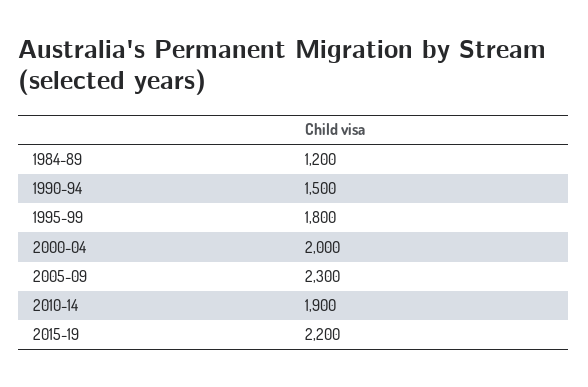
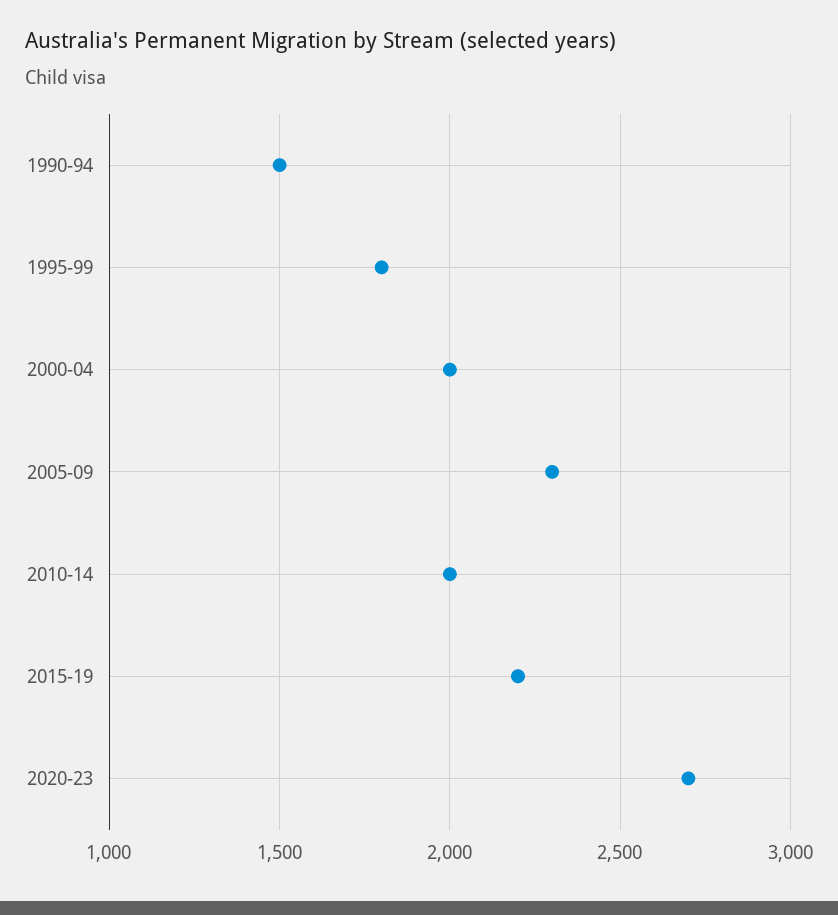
1984-89: 1200 -> none
2010-14: 1900 -> 2000
2020-23: none -> 2700

